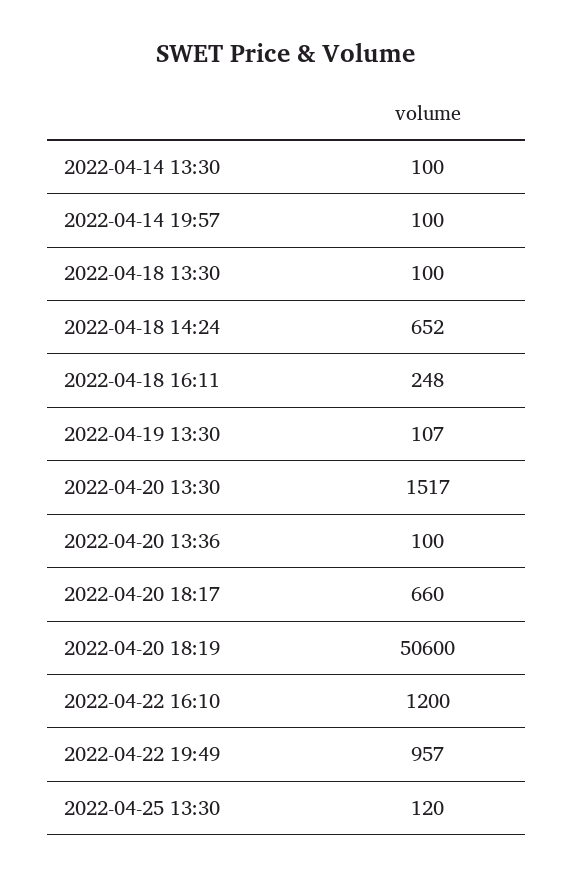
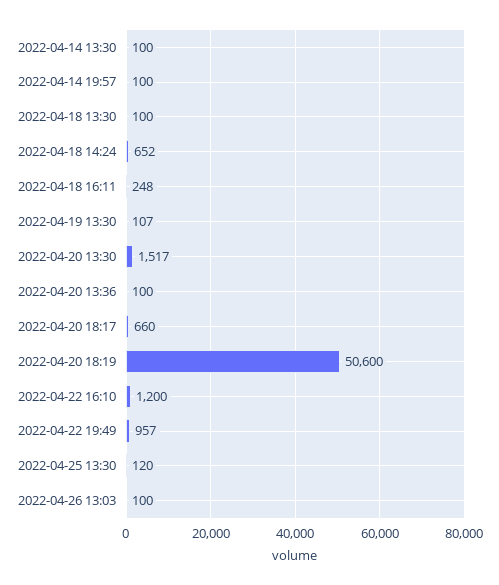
2022-04-26 13:03: none -> 100

